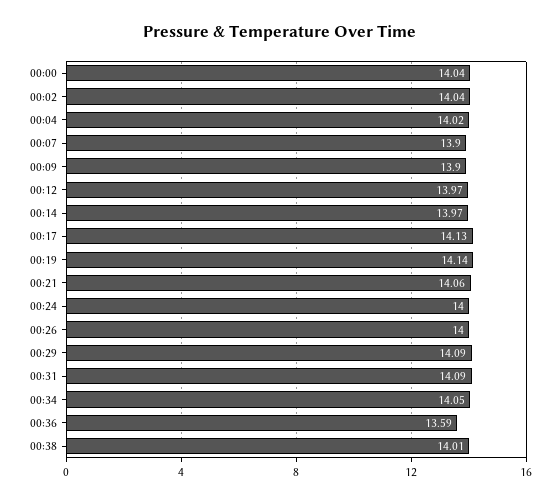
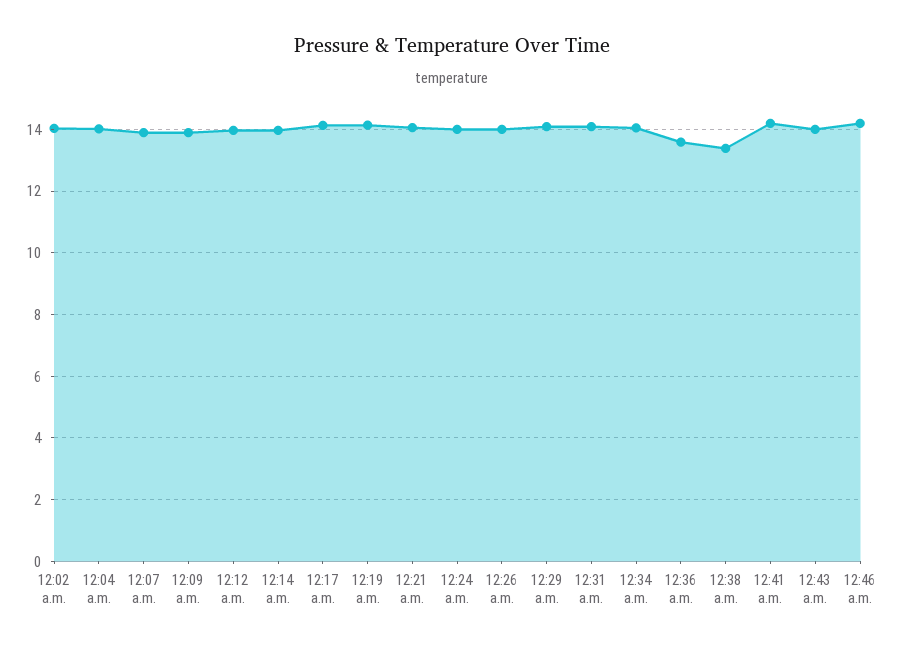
00:00: 14.04 -> none
00:38: 14.01 -> 13.4
12:41 a.m.: none -> 14.2
12:43 a.m.: none -> 14
12:46 a.m.: none -> 14.2

